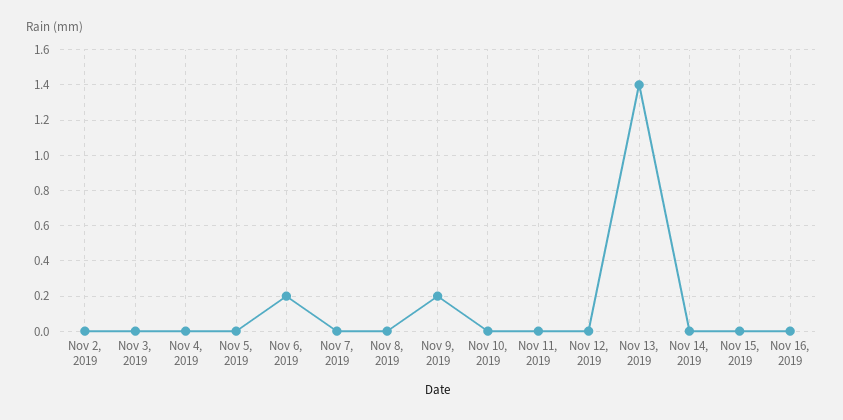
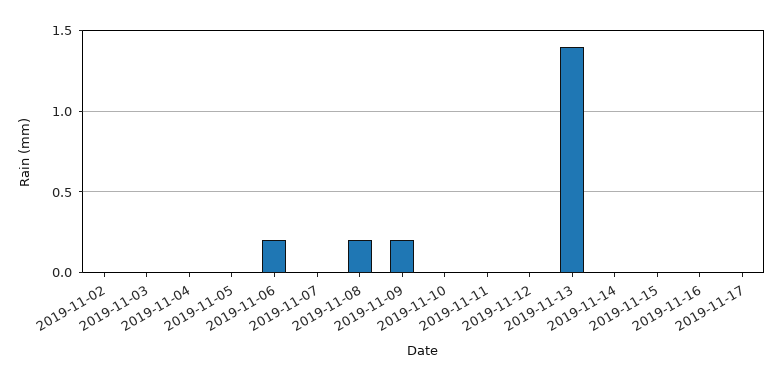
Nov 8, 2019: 0 -> 0.2
2019-11-17: none -> 0

